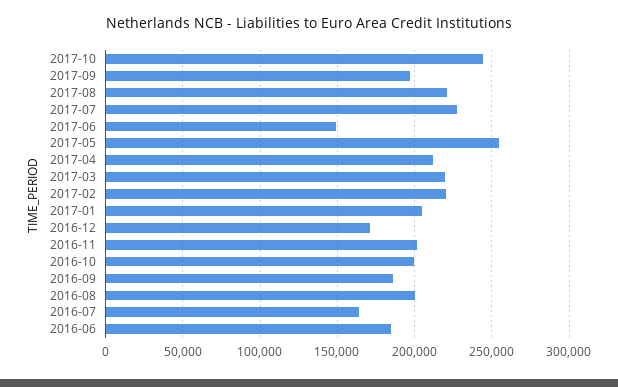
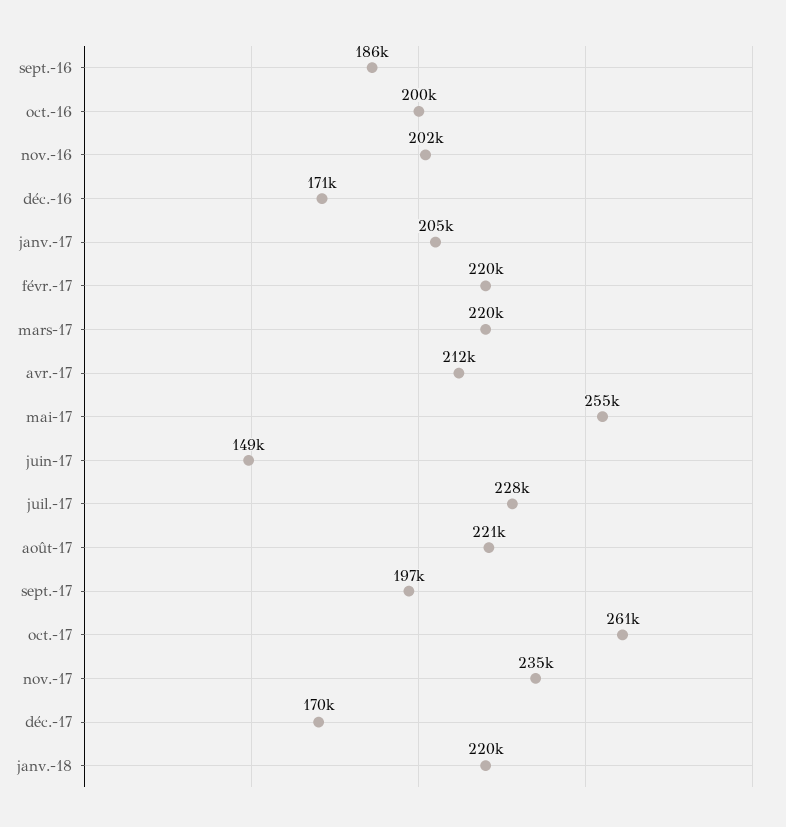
2017-10: 245000 -> 261000
2016-08: 200000 -> none
2016-07: 165000 -> none
2016-06: 185000 -> none
nov.-17: none -> 235000
déc.-17: none -> 170000
janv.-18: none -> 220000

